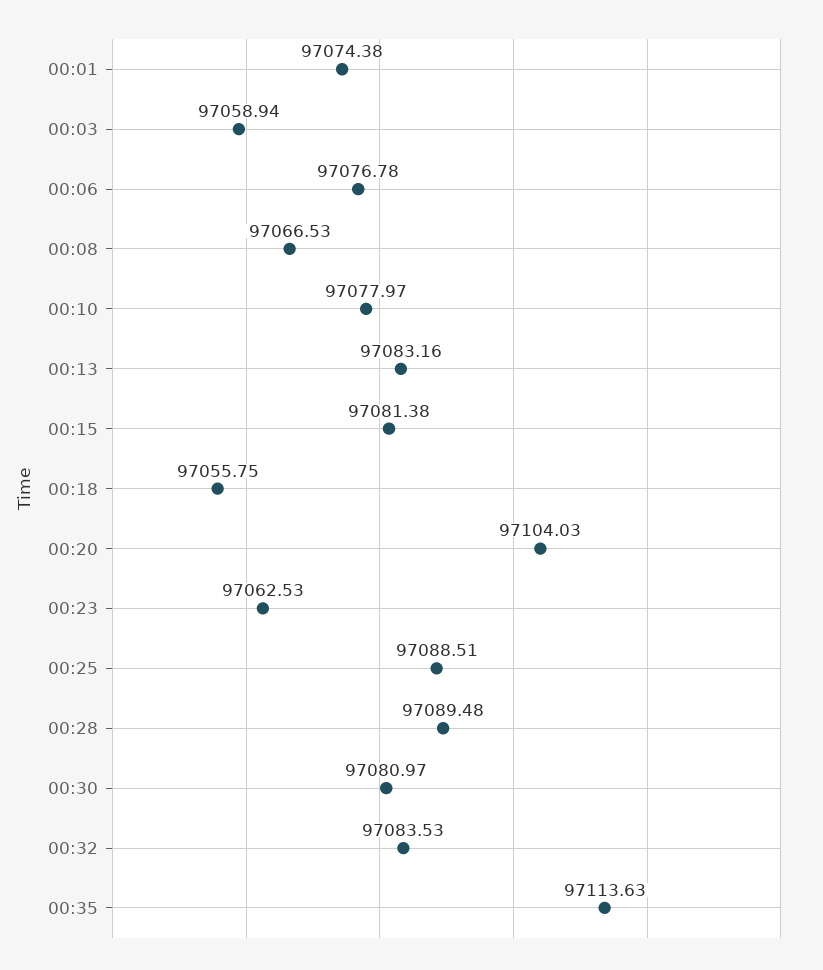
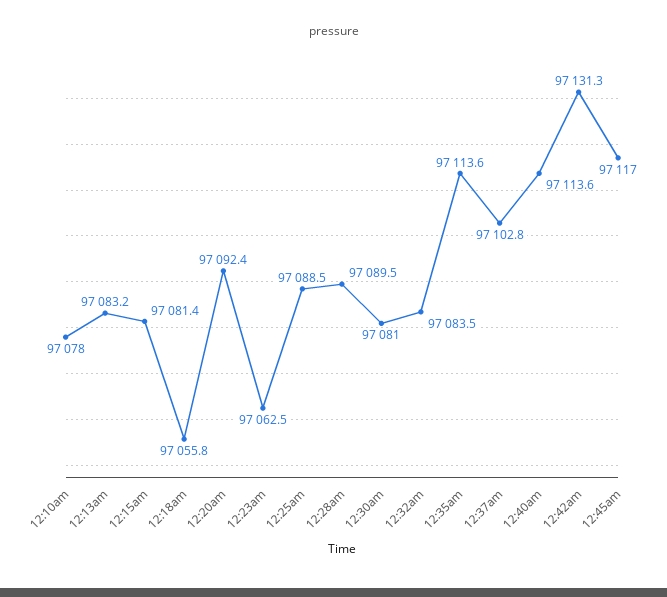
00:01: 97074.38 -> none
00:03: 97058.94 -> none
00:06: 97076.78 -> none
00:08: 97066.53 -> none
00:20: 97104.03 -> 97092.4
12:37am: none -> 97102.8
12:40am: none -> 97113.6
12:42am: none -> 97131.3
12:45am: none -> 97117

